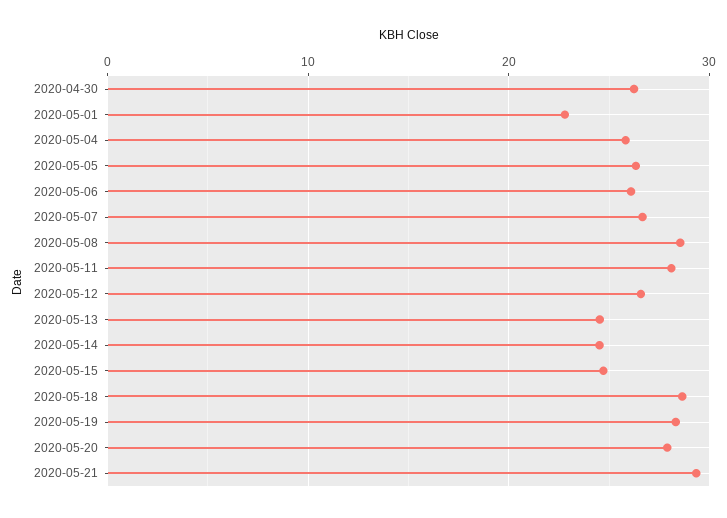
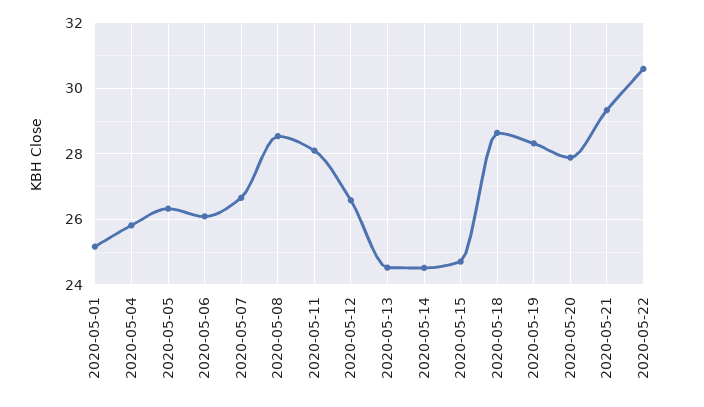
2020-04-30: 26 -> none
2020-05-01: 23 -> 25.2
2020-05-22: none -> 30.6

